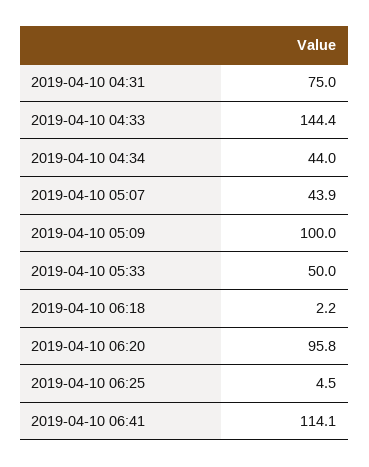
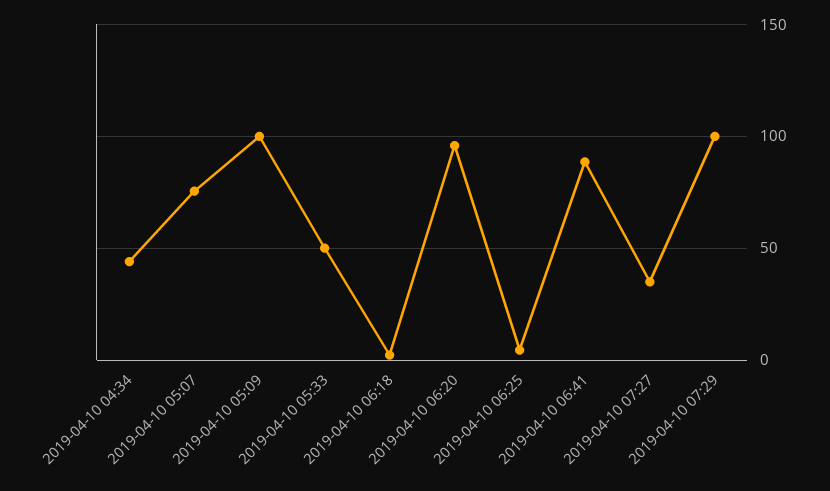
2019-04-10 04:31: 75 -> none
2019-04-10 04:33: 144.4 -> none
2019-04-10 05:07: 43.9 -> 75
2019-04-10 06:41: 114.1 -> 90
2019-04-10 07:27: none -> 35
2019-04-10 07:29: none -> 100

